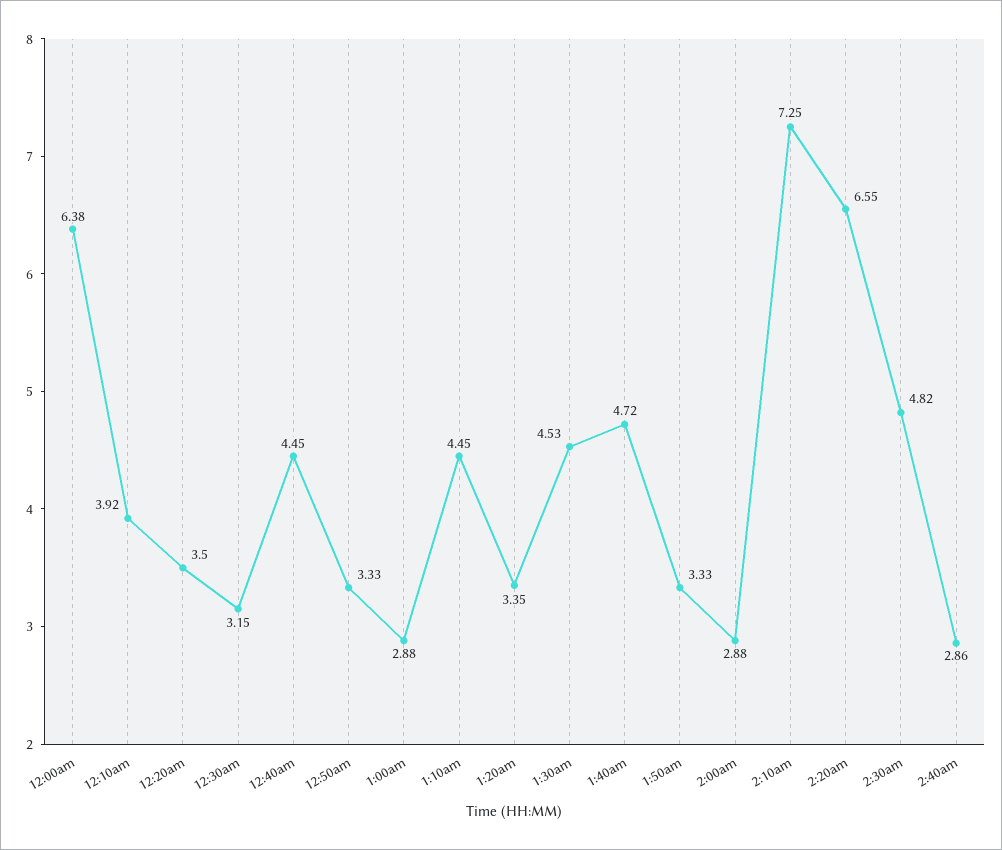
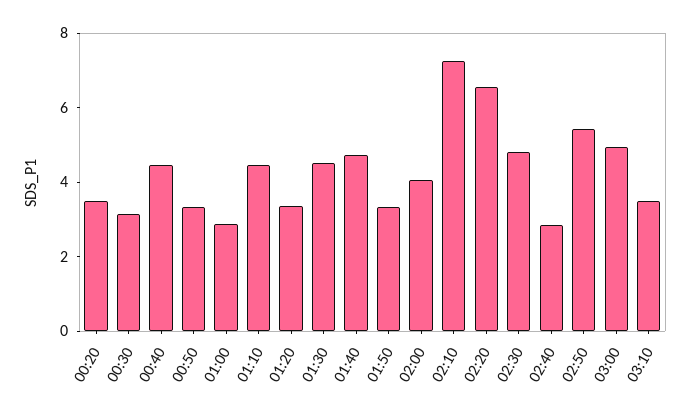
12:00am: 6.38 -> none
12:10am: 3.92 -> none
2:00am: 2.88 -> 4
02:50: none -> 5.5
03:00: none -> 5
03:10: none -> 3.5

